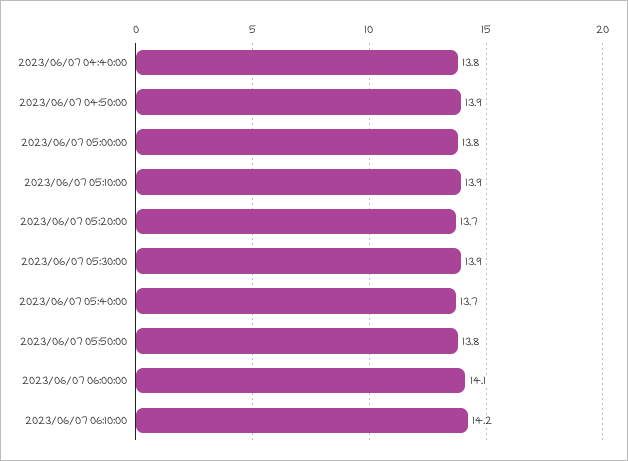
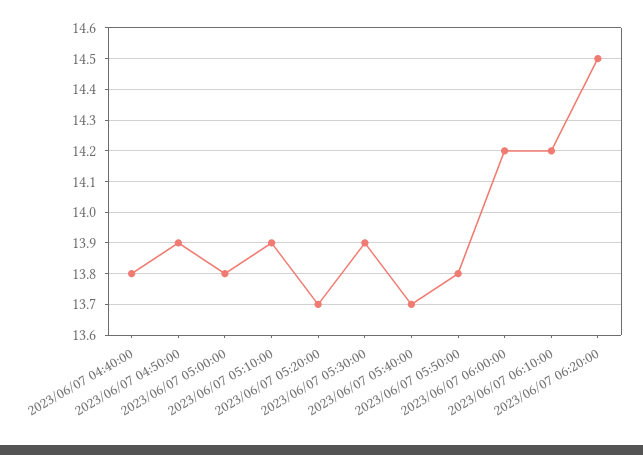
2023/06/07 06:00:00: 14.1 -> 14.2
2023/06/07 06:20:00: none -> 14.5

